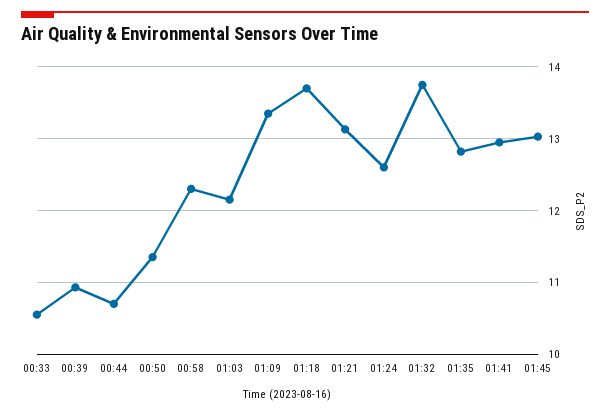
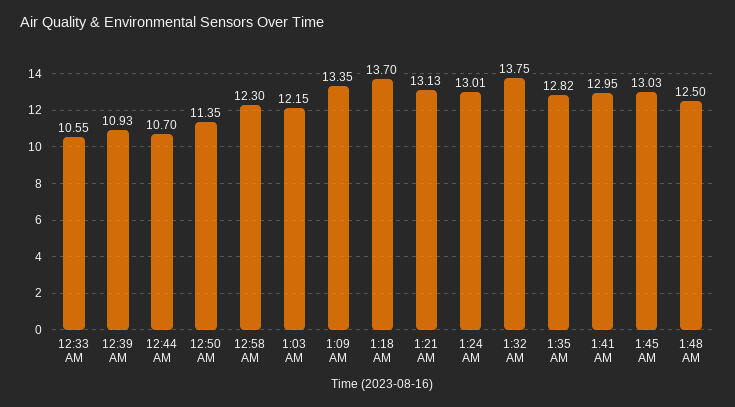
01:24: 12.6 -> 13.01
1:48 AM: none -> 12.5

